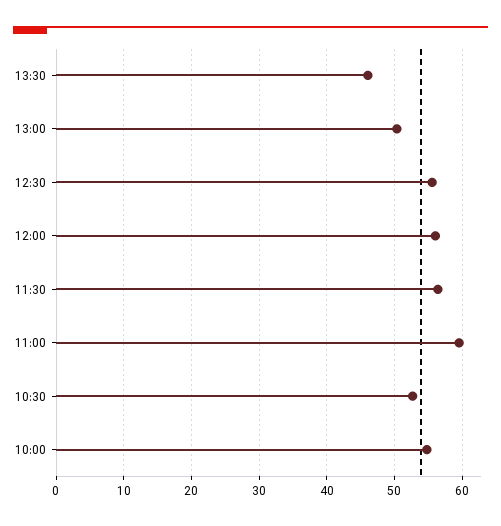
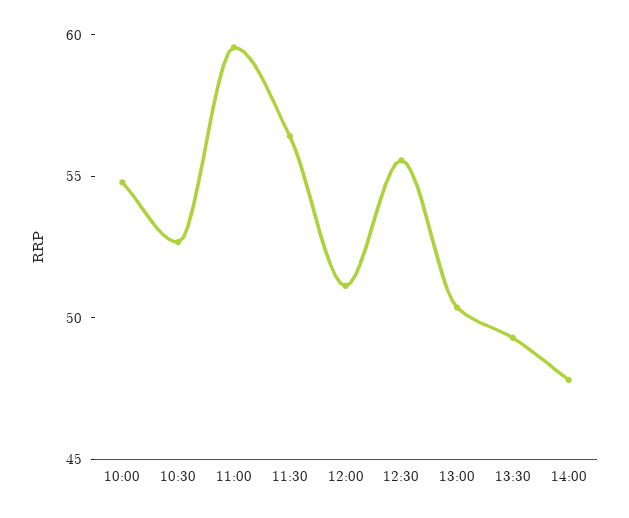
13:30: 46 -> 49
12:00: 56 -> 51
14:00: none -> 48

